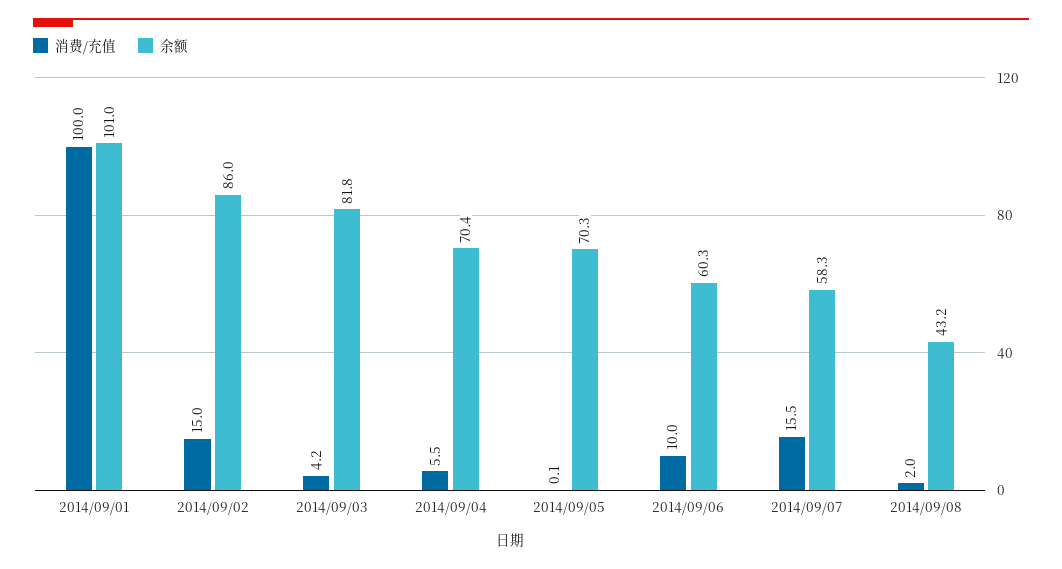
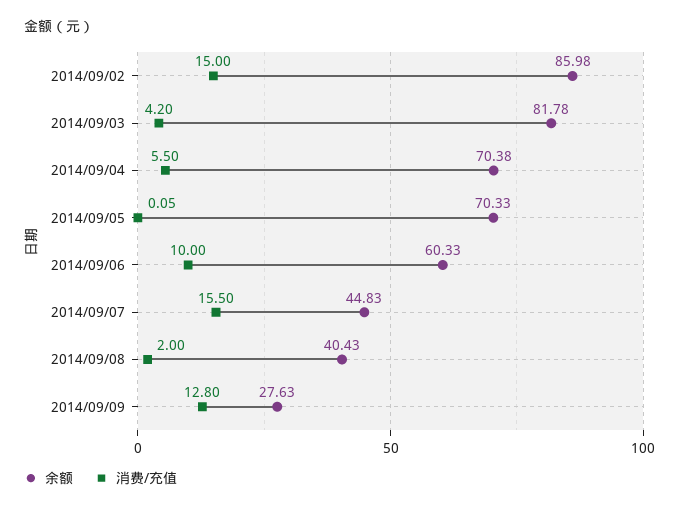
消费/充值, 2014/09/01: 100 -> none
余额, 2014/09/01: 101 -> none
余额, 2014/09/07: 58.3 -> 44.83
余额, 2014/09/08: 43.2 -> 40.43
余额, 2014/09/09: none -> 27.63
消费/充值, 2014/09/09: none -> 12.8

